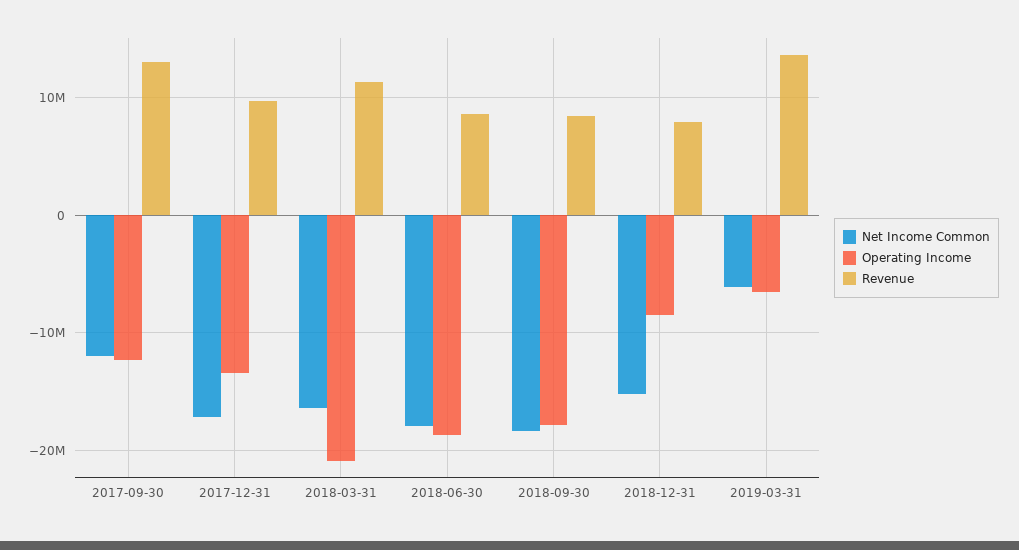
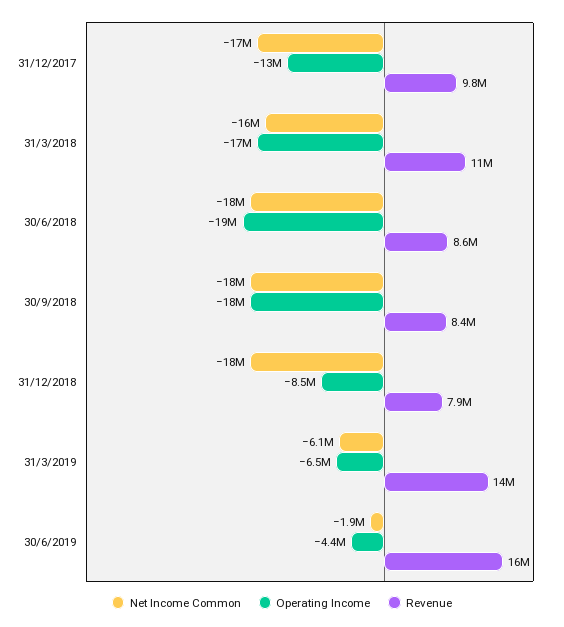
Net Income Common, 2017-09-30: -12000000 -> none
Operating Income, 2017-09-30: -12000000 -> none
Revenue, 2017-09-30: 13000000 -> none
Operating Income, 2018-03-31: -21000000 -> -17000000
Net Income Common, 2018-12-31: -15000000 -> -18000000
Net Income Common, 30/6/2019: none -> -1900000
Operating Income, 30/6/2019: none -> -4400000
Revenue, 30/6/2019: none -> 16000000

